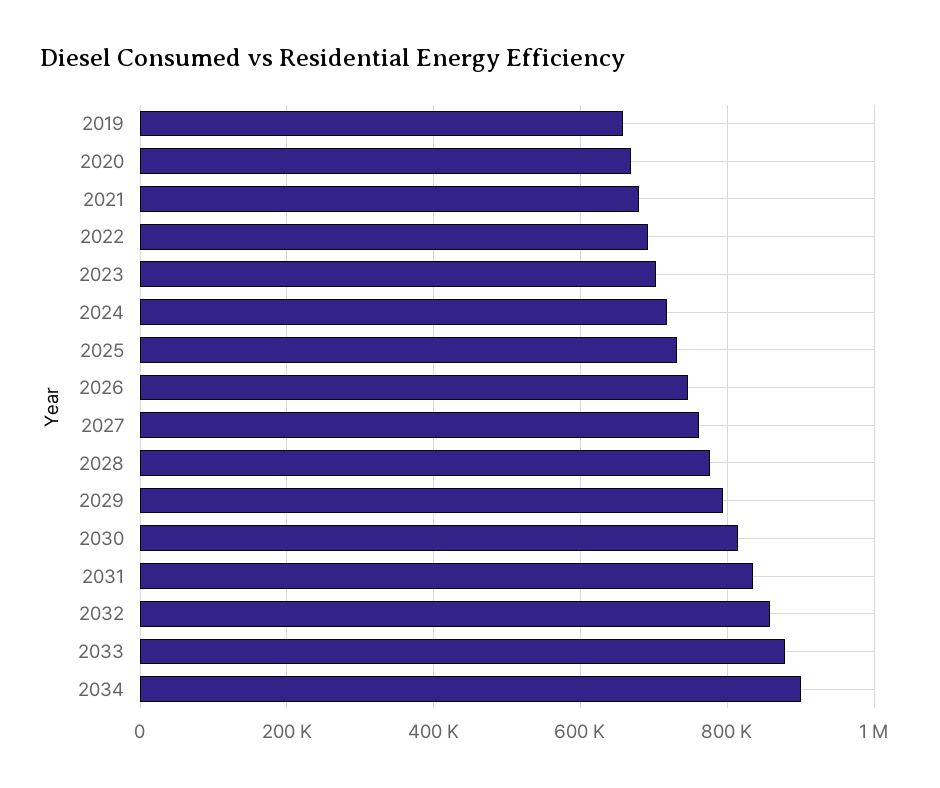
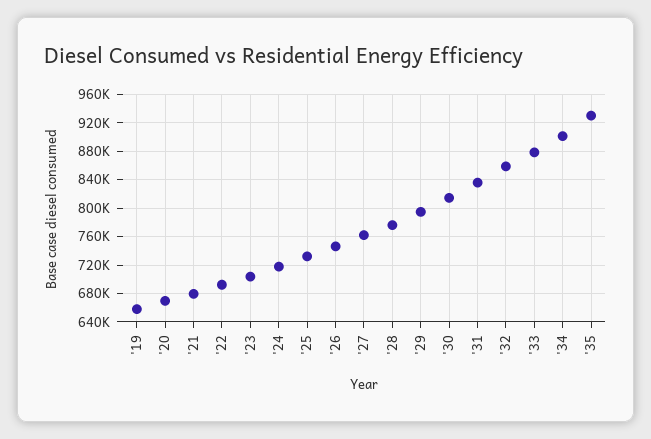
'35: none -> 930000

